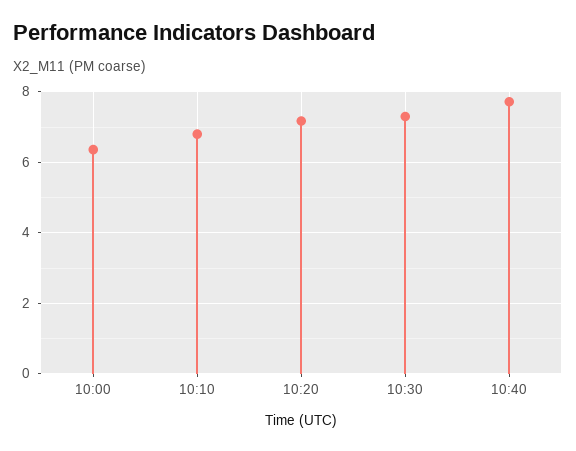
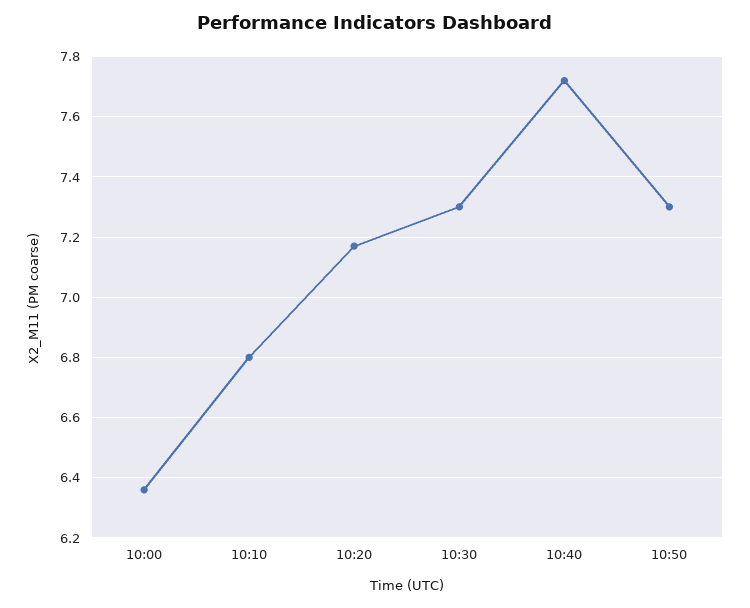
10:50: none -> 7.3

